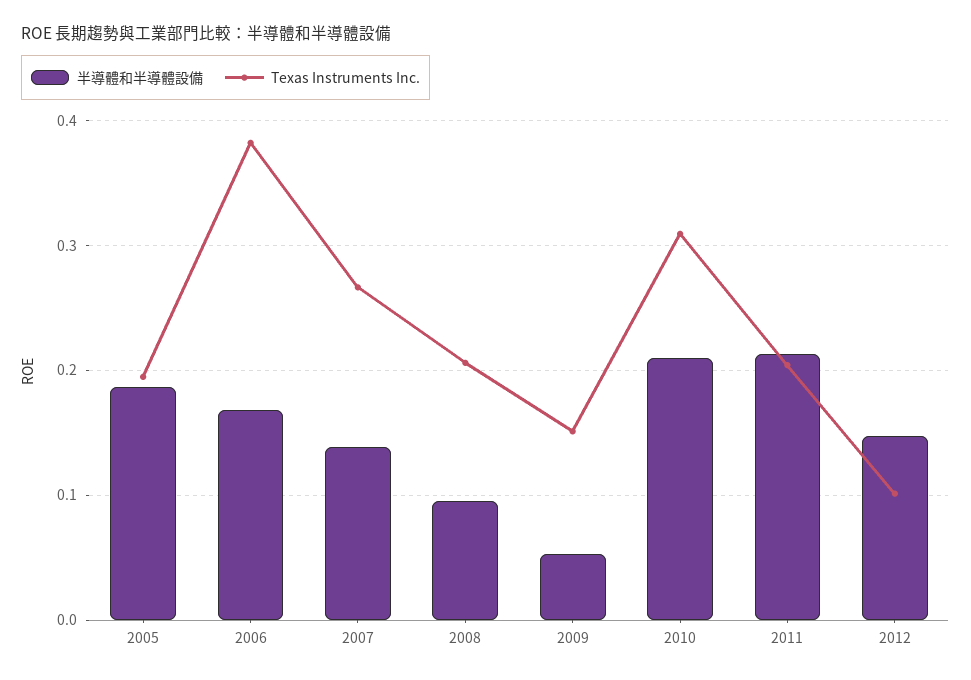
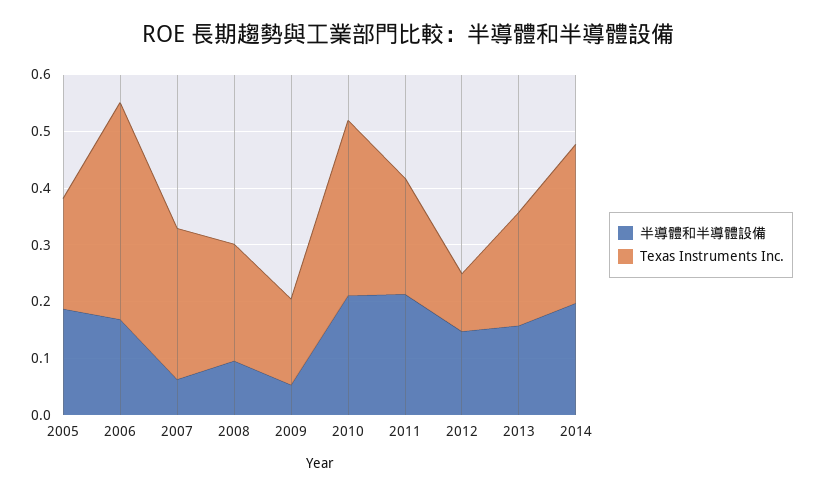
半導體和半導體設備, 2007: 0.14 -> 0.06
半導體和半導體設備, 2013: none -> 0.16
Texas Instruments Inc., 2013: none -> 0.2
半導體和半導體設備, 2014: none -> 0.2
Texas Instruments Inc., 2014: none -> 0.28

